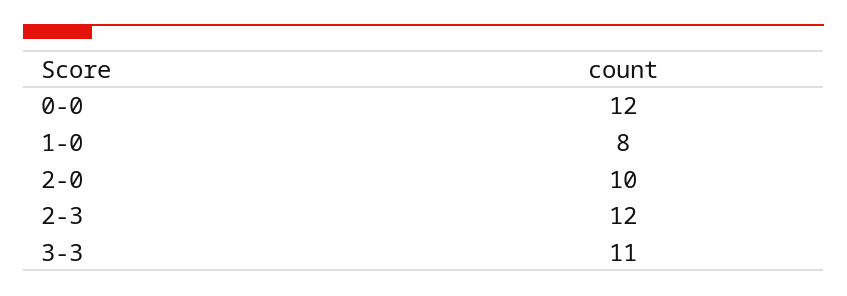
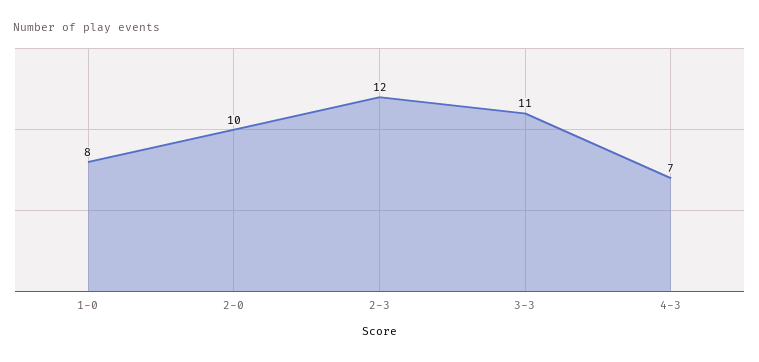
0-0: 12 -> none
4-3: none -> 7

